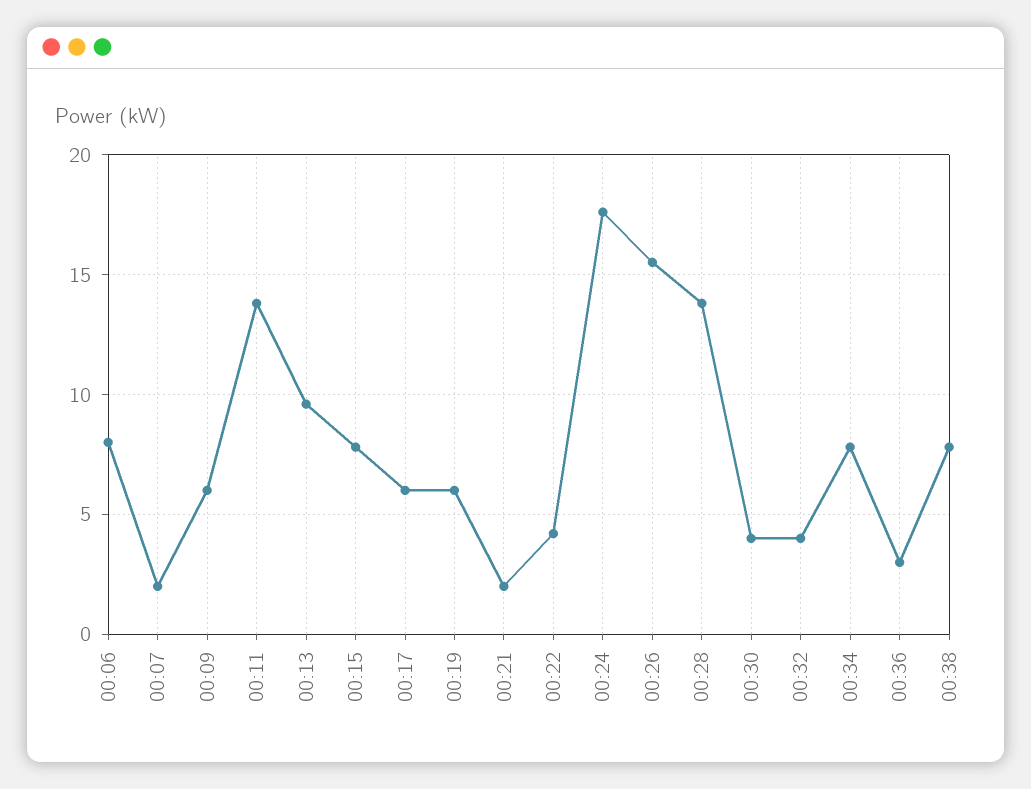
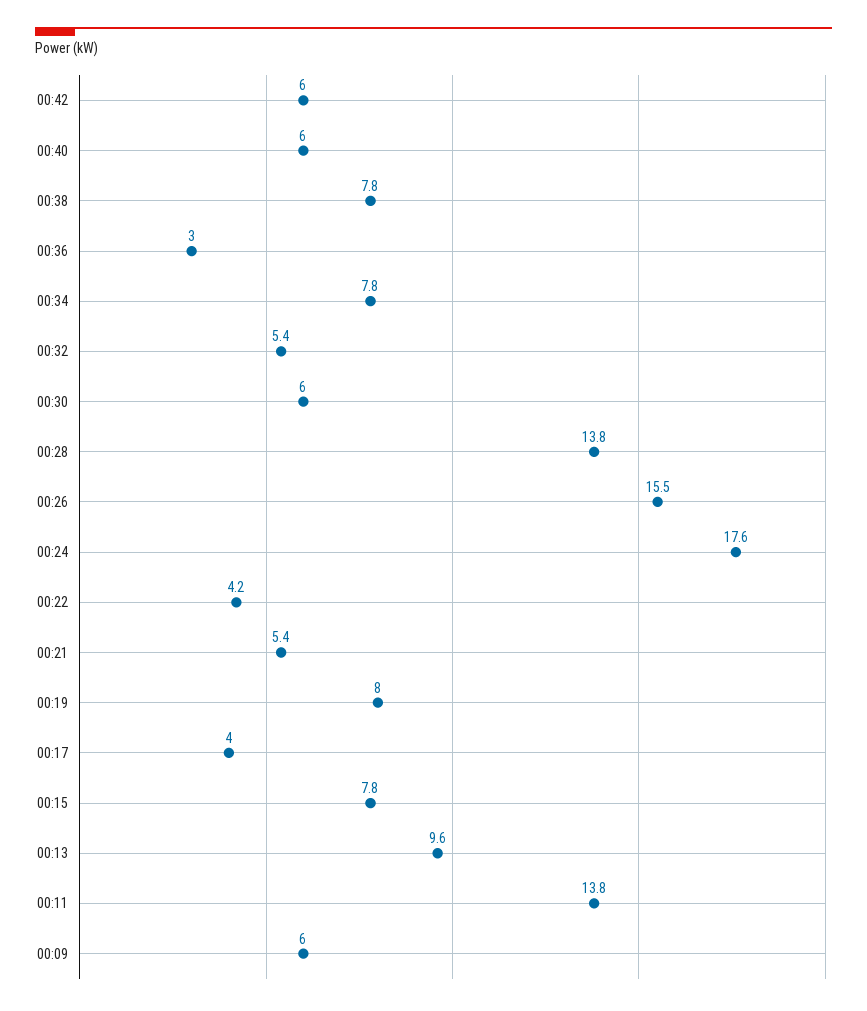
00:06: 8 -> none
00:07: 2 -> none
00:17: 6 -> 4
00:19: 6 -> 8
00:21: 2 -> 5.4
00:30: 4 -> 6
00:32: 4 -> 5.4
00:42: none -> 6
00:40: none -> 6

